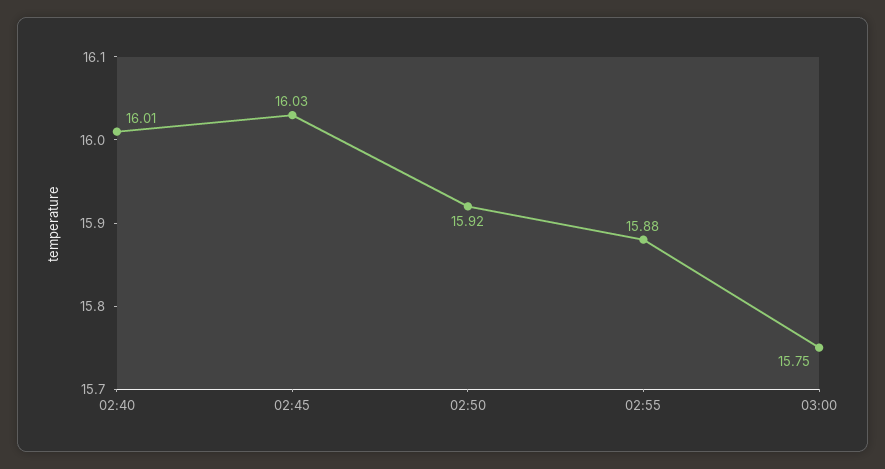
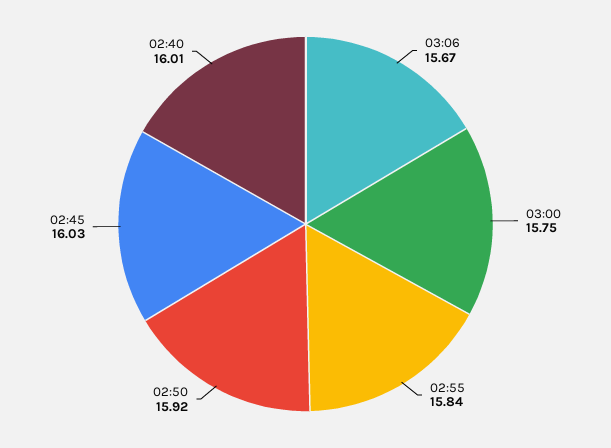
02:55: 15.88 -> 15.84
03:06: none -> 15.67

